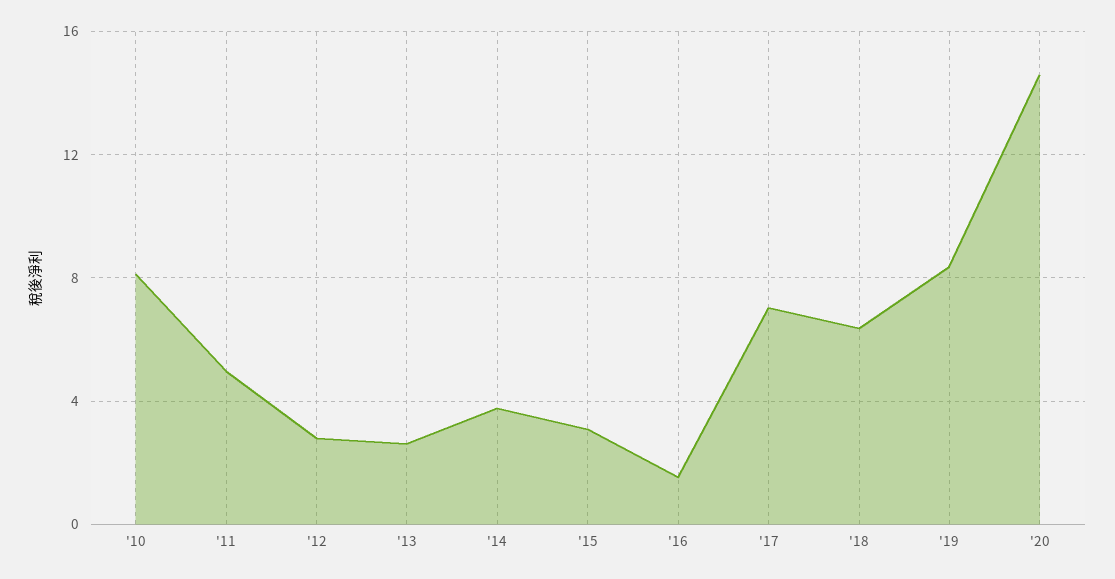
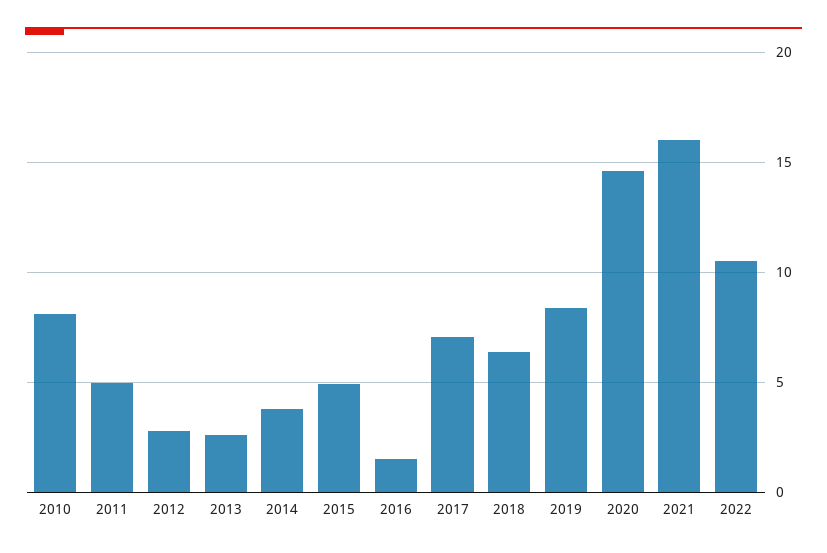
'15: 3 -> 5
2021: none -> 16
2022: none -> 10.5

